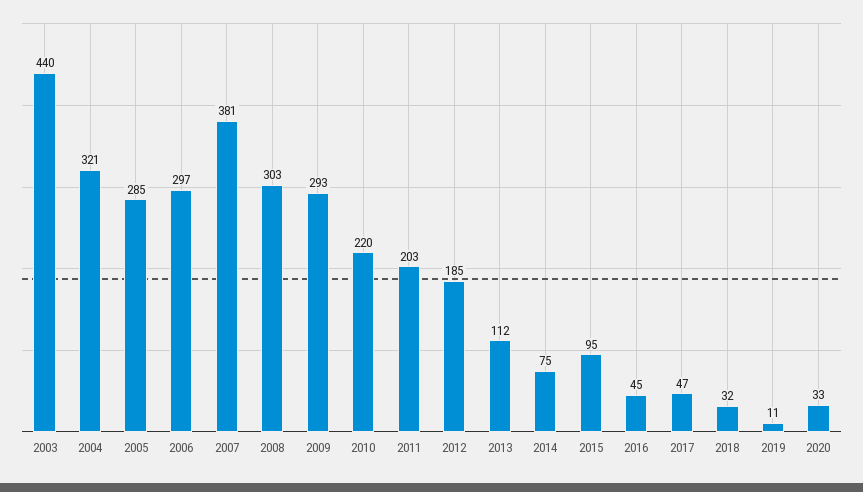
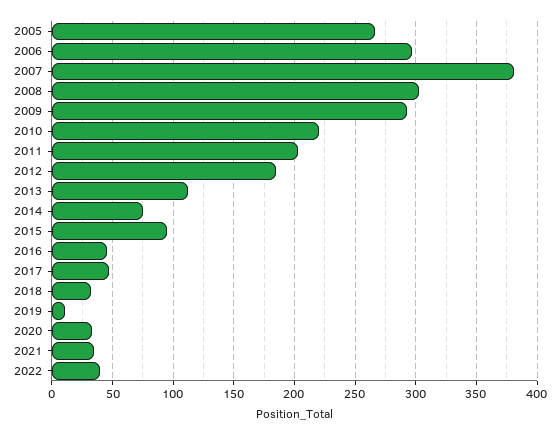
2003: 440 -> none
2004: 321 -> none
2005: 285 -> 265
2021: none -> 35
2022: none -> 40

